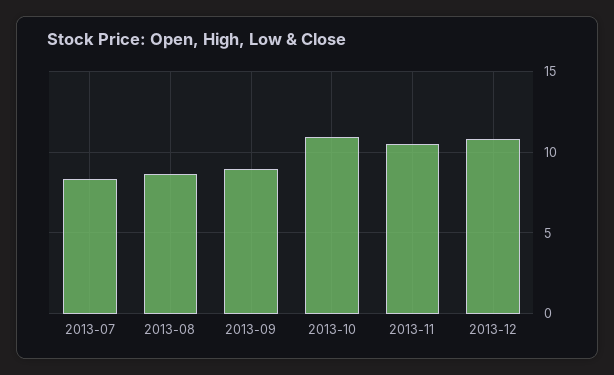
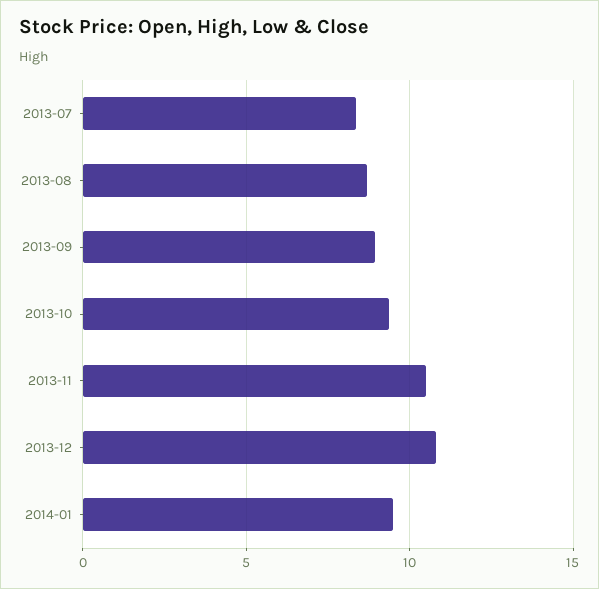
2013-10: 11 -> 9.5
2014-01: none -> 9.5

